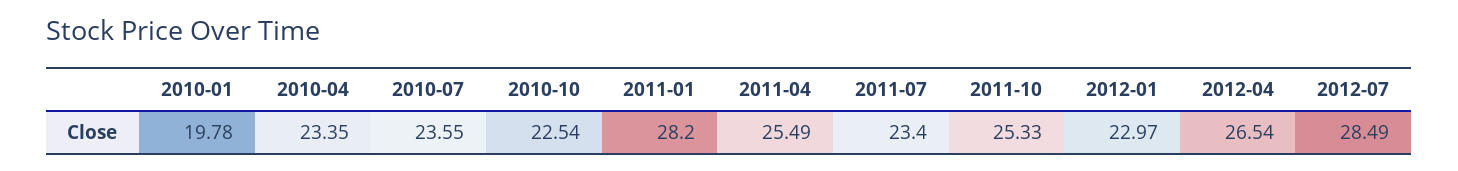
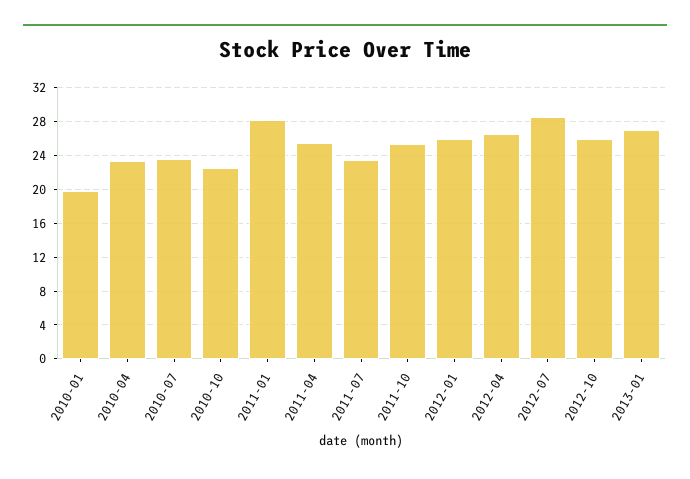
2012-01: 22.97 -> 26
2012-10: none -> 26
2013-01: none -> 27

